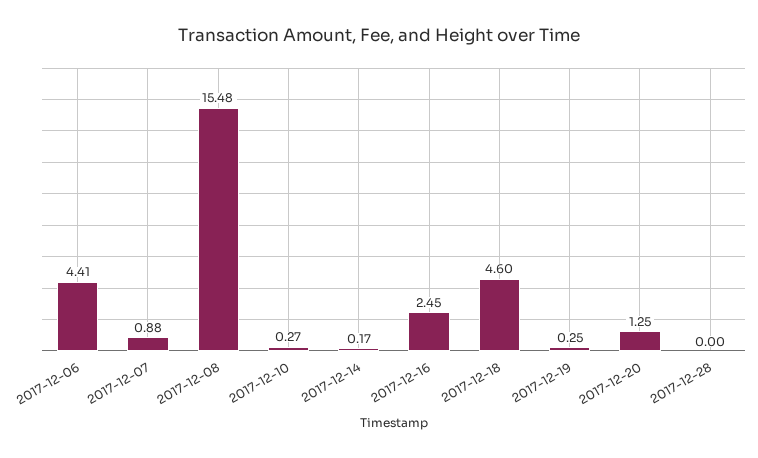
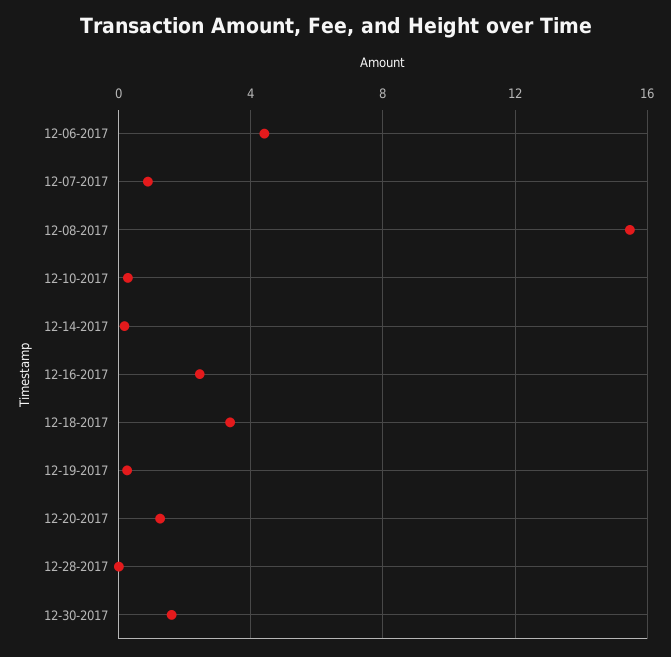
2017-12-18: 4.6 -> 3.5
12-30-2017: none -> 1.5

